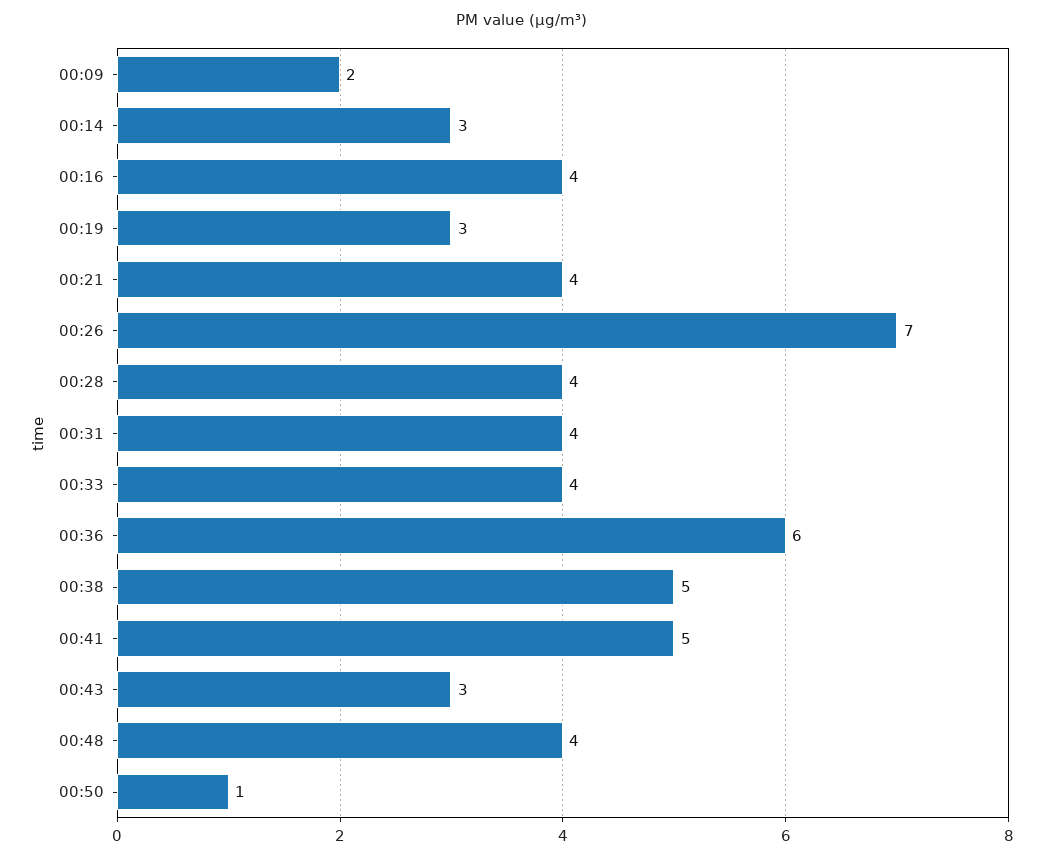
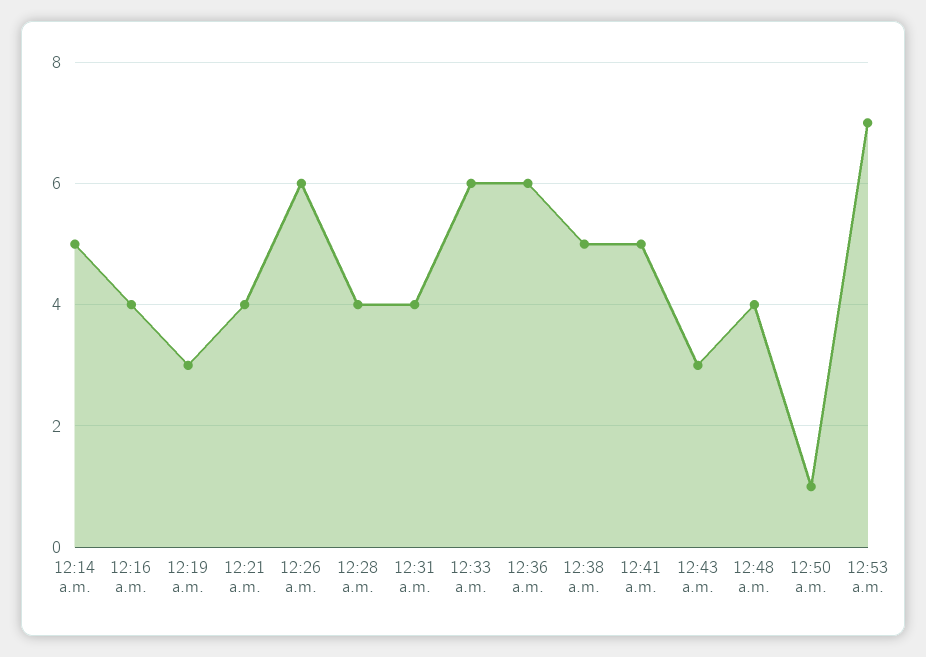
00:09: 2 -> none
00:14: 3 -> 5
00:26: 7 -> 6
00:33: 4 -> 6
12:53 a.m.: none -> 7

